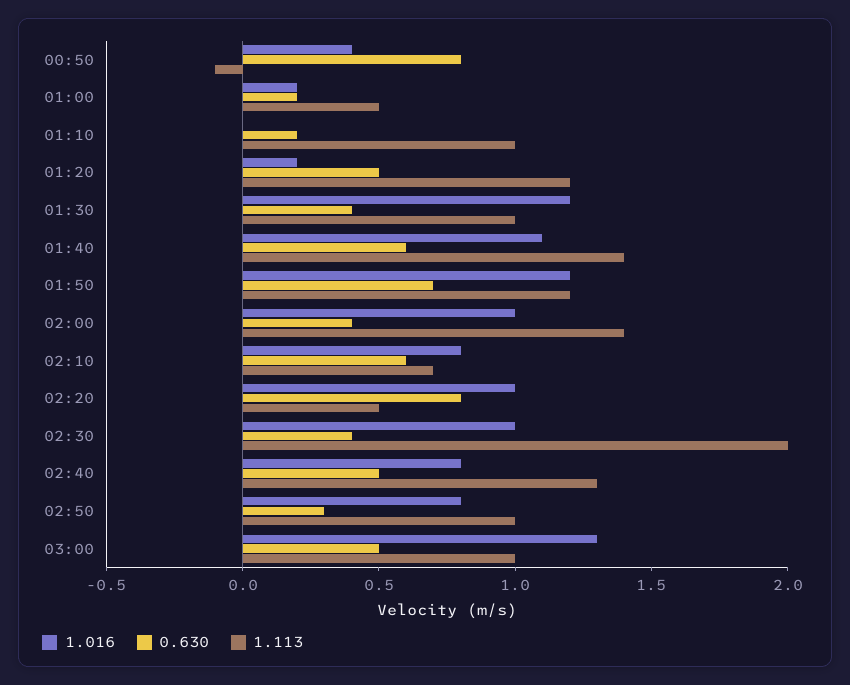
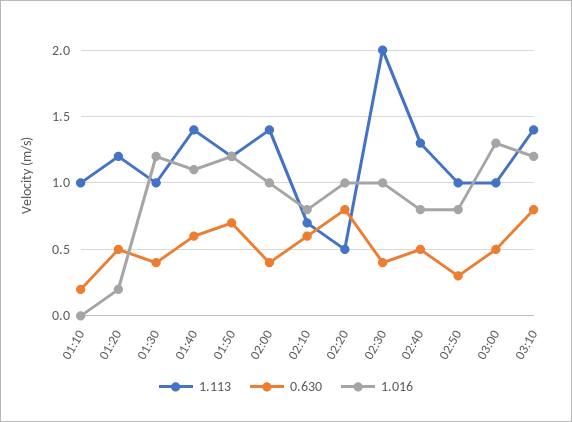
1.016, 00:50: 0.4 -> none
0.630, 00:50: 0.8 -> none
1.113, 00:50: -0.1 -> none
1.016, 01:00: 0.2 -> none
0.630, 01:00: 0.2 -> none
1.113, 01:00: 0.5 -> none
1.113, 03:10: none -> 1.4
0.630, 03:10: none -> 0.8
1.016, 03:10: none -> 1.2

